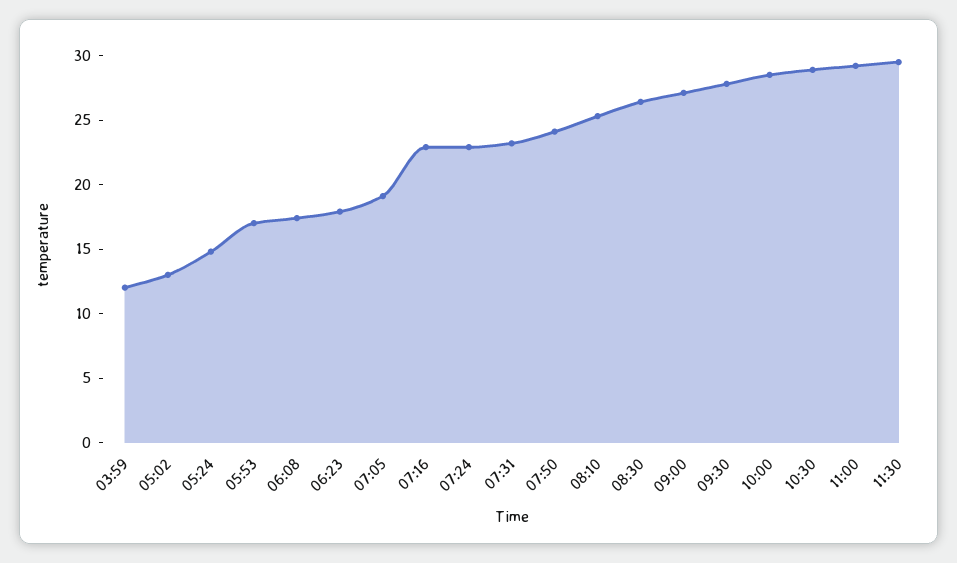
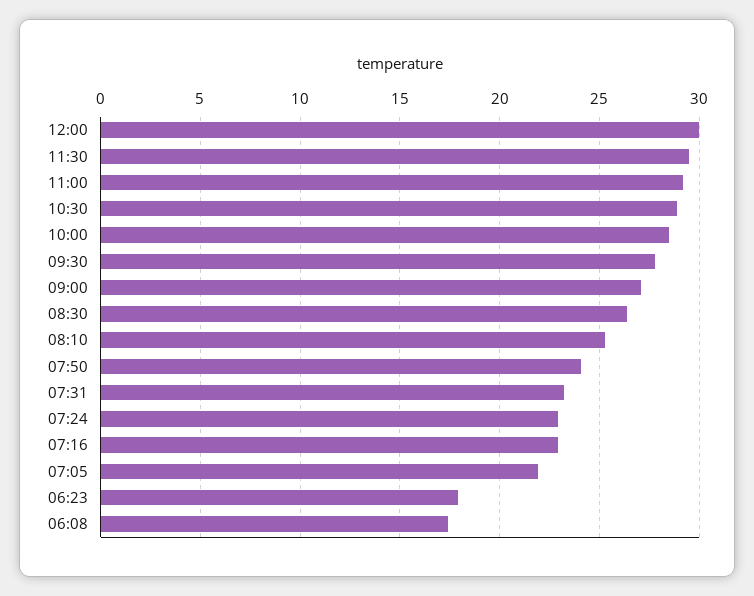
03:59: 12 -> none
05:02: 13 -> none
05:24: 15 -> none
05:53: 17 -> none
07:05: 19 -> 22
12:00: none -> 30

